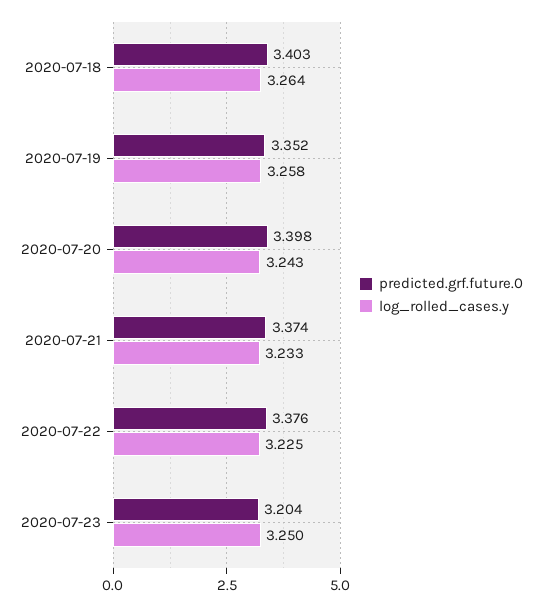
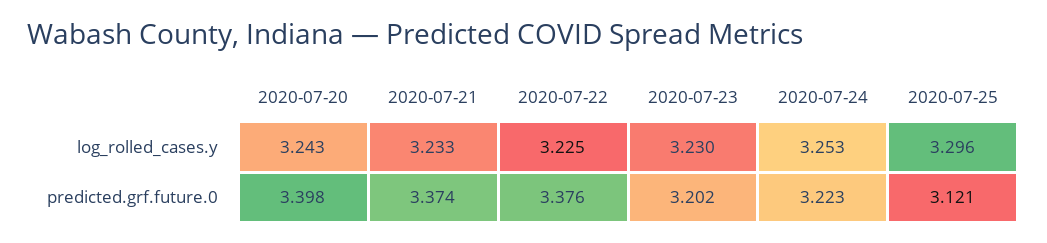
predicted.grf.future.0, 2020-07-18: 3.403 -> none
log_rolled_cases.y, 2020-07-18: 3.264 -> none
predicted.grf.future.0, 2020-07-19: 3.352 -> none
log_rolled_cases.y, 2020-07-19: 3.258 -> none
predicted.grf.future.0, 2020-07-23: 3.204 -> 3.202
log_rolled_cases.y, 2020-07-23: 3.25 -> 3.23
log_rolled_cases.y, 2020-07-24: none -> 3.253
log_rolled_cases.y, 2020-07-25: none -> 3.296
predicted.grf.future.0, 2020-07-24: none -> 3.223
predicted.grf.future.0, 2020-07-25: none -> 3.121

